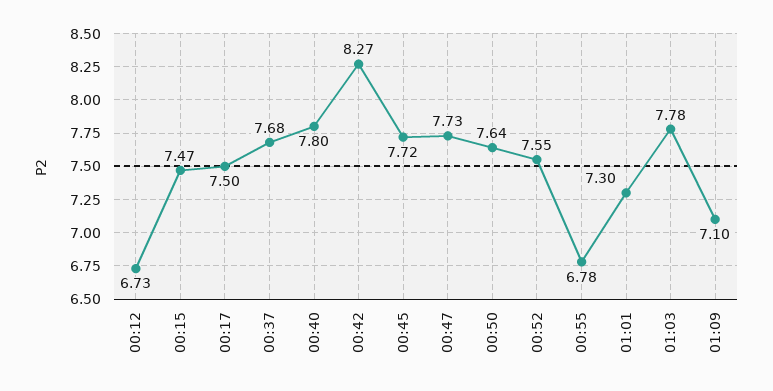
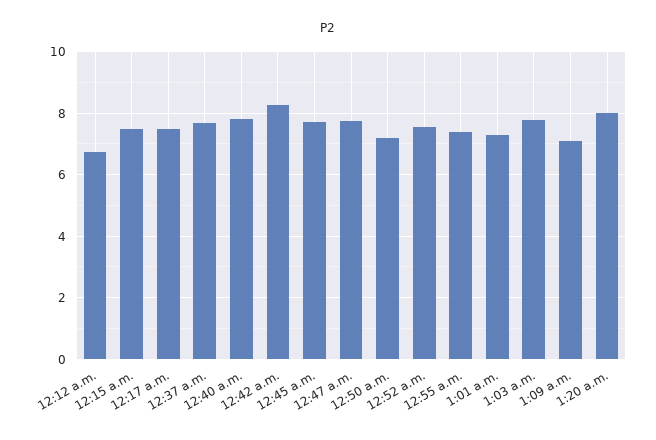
00:50: 7.64 -> 7.2
00:55: 6.78 -> 7.4
1:20 a.m.: none -> 8

